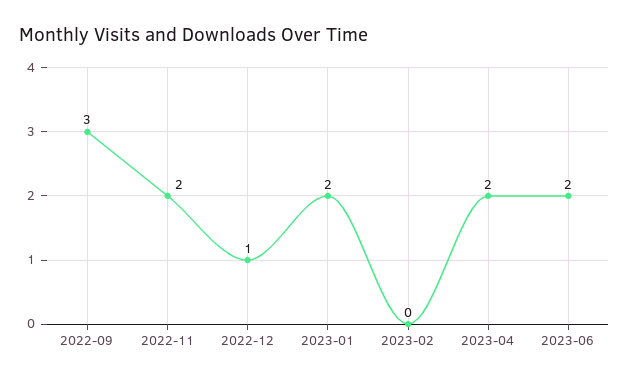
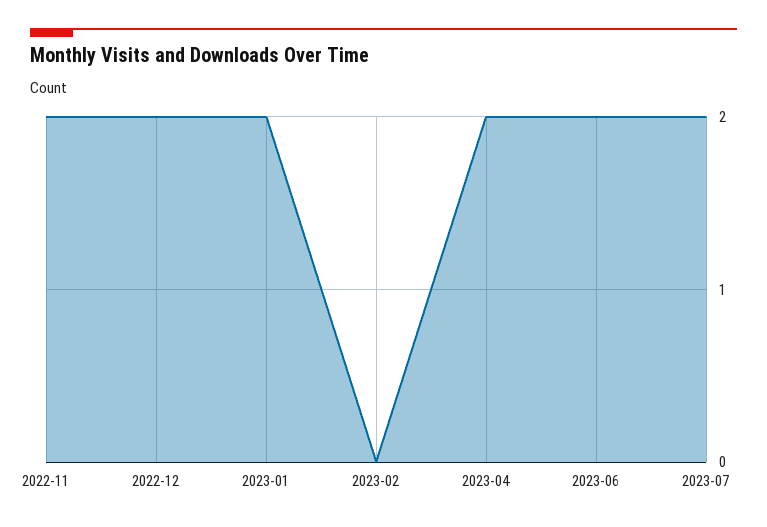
2022-09: 3 -> none
2022-12: 1 -> 2
2023-07: none -> 2

